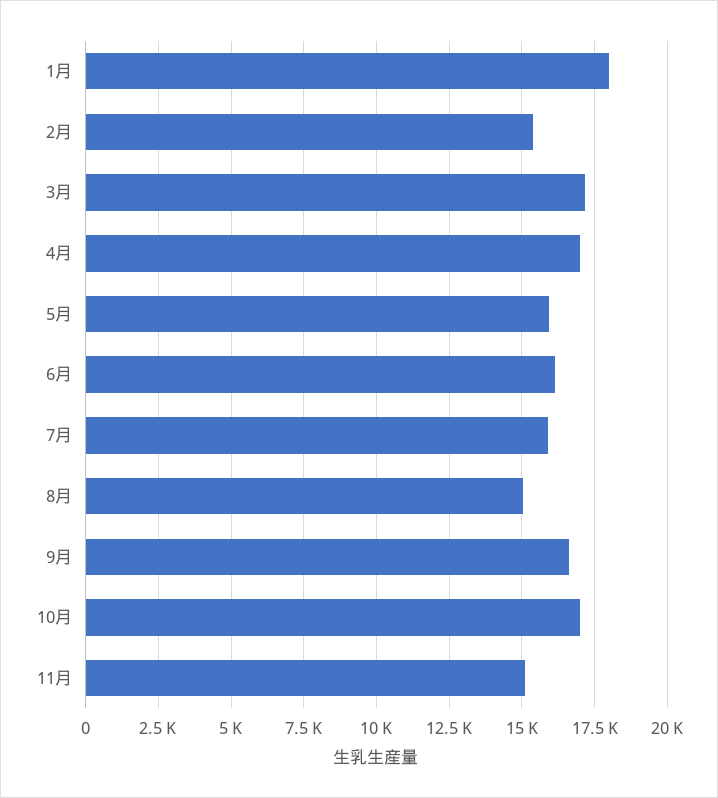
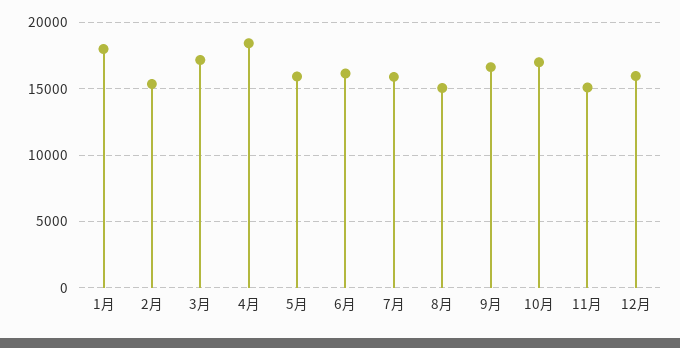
4月: 17000 -> 18500
12月: none -> 16000

